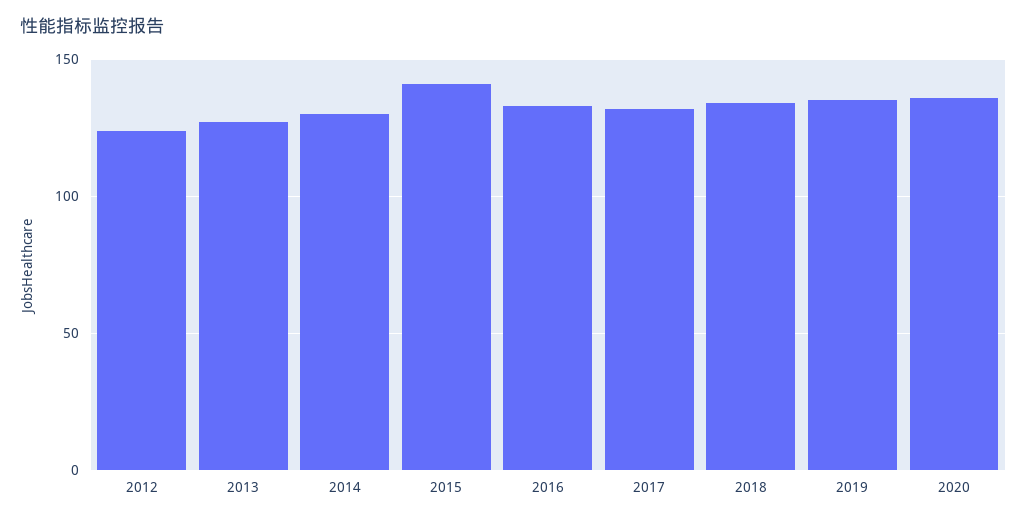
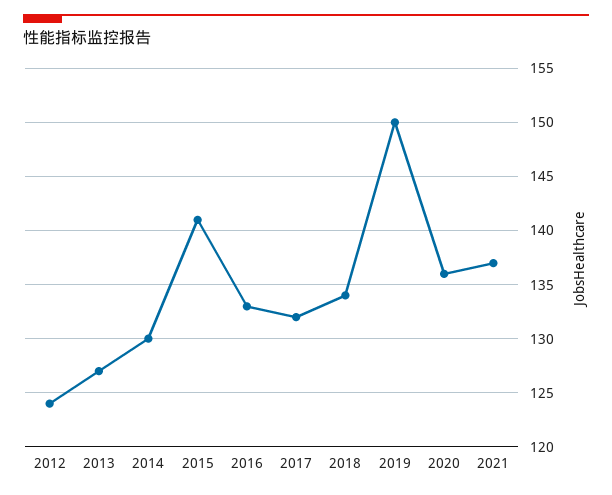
2019: 135 -> 150
2021: none -> 137

